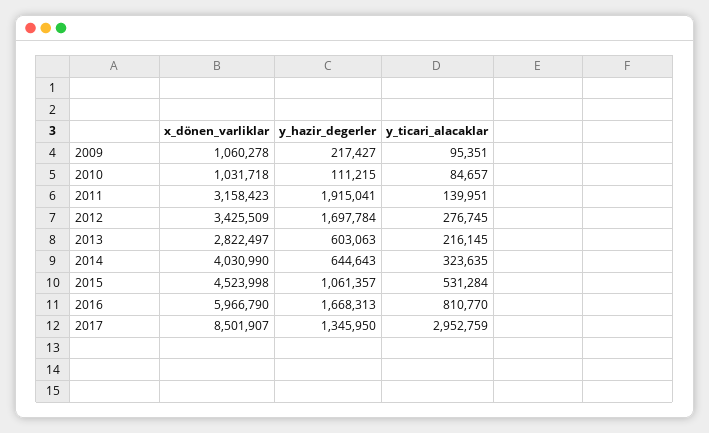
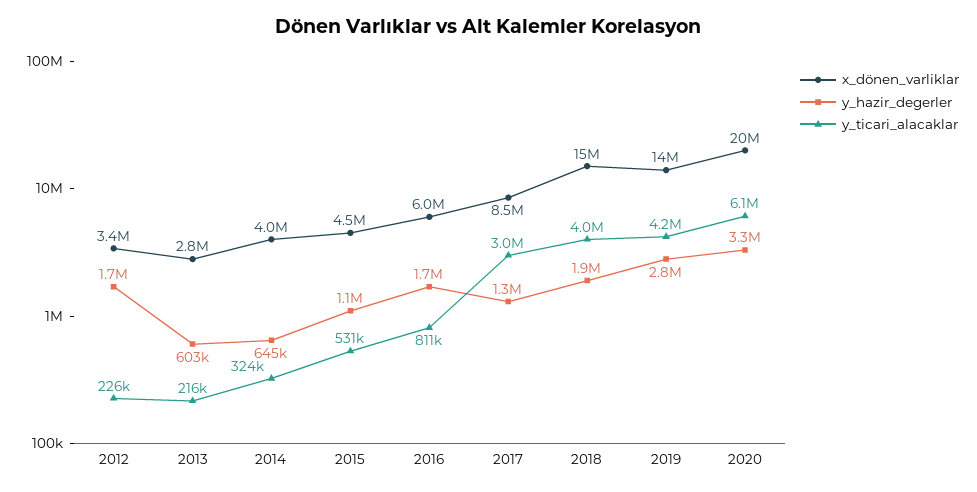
x_dönen_varliklar, 2009: 1060278 -> none
y_hazir_degerler, 2009: 217427 -> none
y_ticari_alacaklar, 2009: 95351 -> none
x_dönen_varliklar, 2010: 1031718 -> none
y_hazir_degerler, 2010: 111215 -> none
y_ticari_alacaklar, 2010: 84657 -> none
x_dönen_varliklar, 2011: 3158423 -> none
y_hazir_degerler, 2011: 1915041 -> none
y_ticari_alacaklar, 2011: 139951 -> none
y_ticari_alacaklar, 2012: 276745 -> 226000
x_dönen_varliklar, 2018: none -> 15000000
y_hazir_degerler, 2018: none -> 1900000
y_ticari_alacaklar, 2018: none -> 4000000
x_dönen_varliklar, 2019: none -> 14000000
y_hazir_degerler, 2019: none -> 2800000
y_ticari_alacaklar, 2019: none -> 4200000
x_dönen_varliklar, 2020: none -> 20000000
y_hazir_degerler, 2020: none -> 3300000
y_ticari_alacaklar, 2020: none -> 6100000

